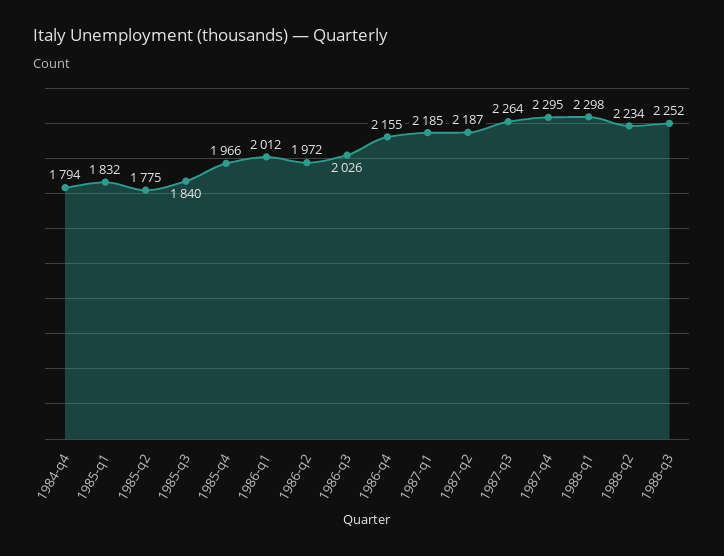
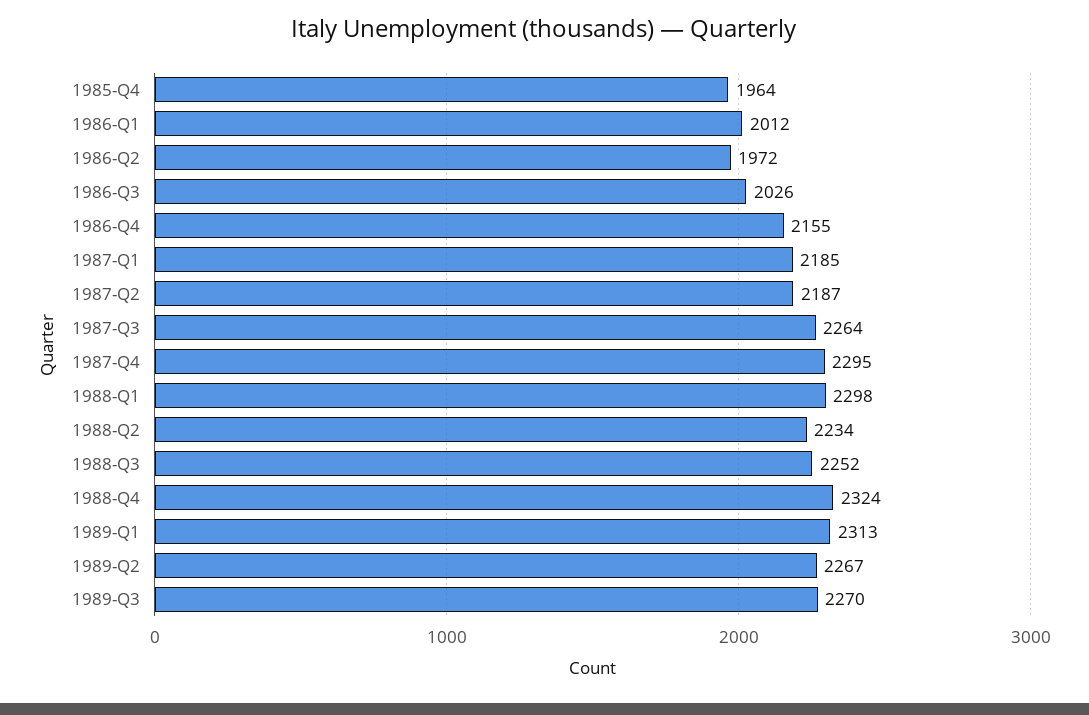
1984-q4: 1794 -> none
1985-q1: 1832 -> none
1985-q2: 1775 -> none
1985-q3: 1840 -> none
1985-q4: 1966 -> 1964
1988-Q4: none -> 2324
1989-Q1: none -> 2313
1989-Q2: none -> 2267
1989-Q3: none -> 2270

